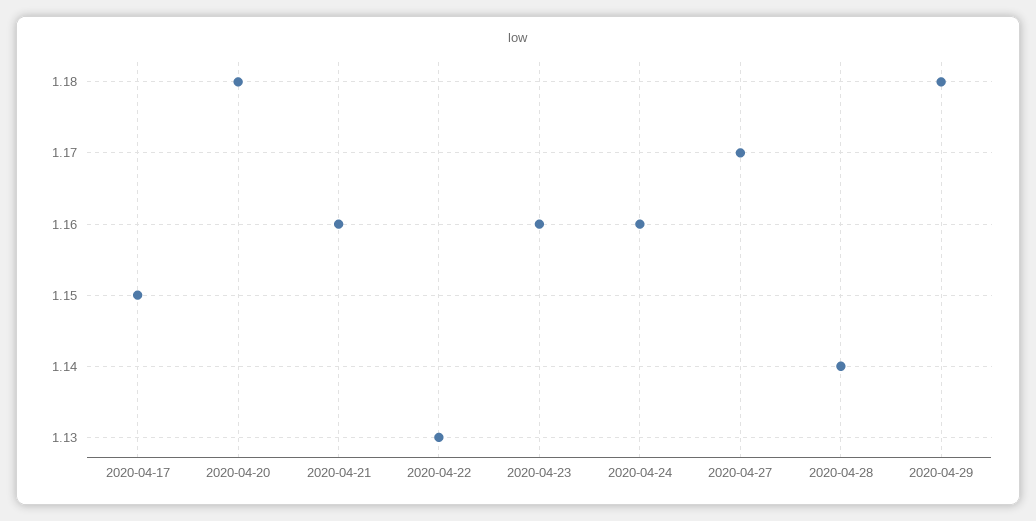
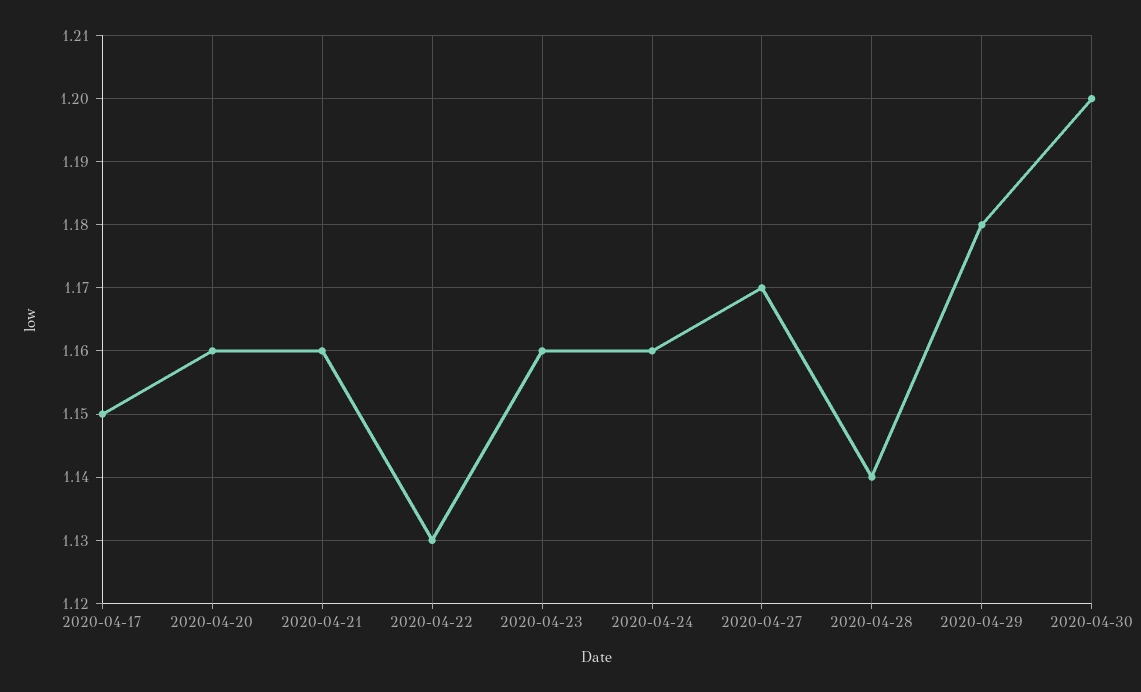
2020-04-20: 1.18 -> 1.16
2020-04-30: none -> 1.2

